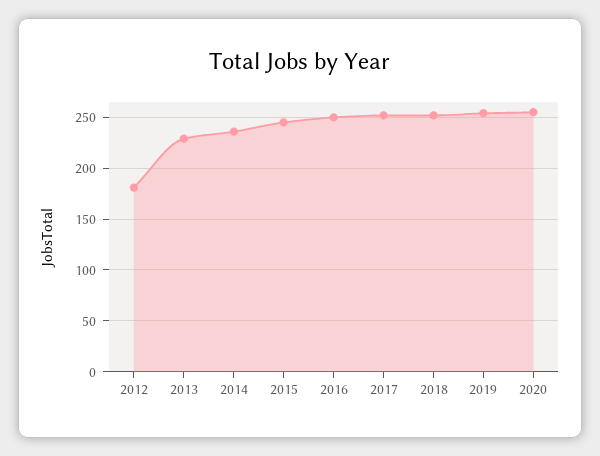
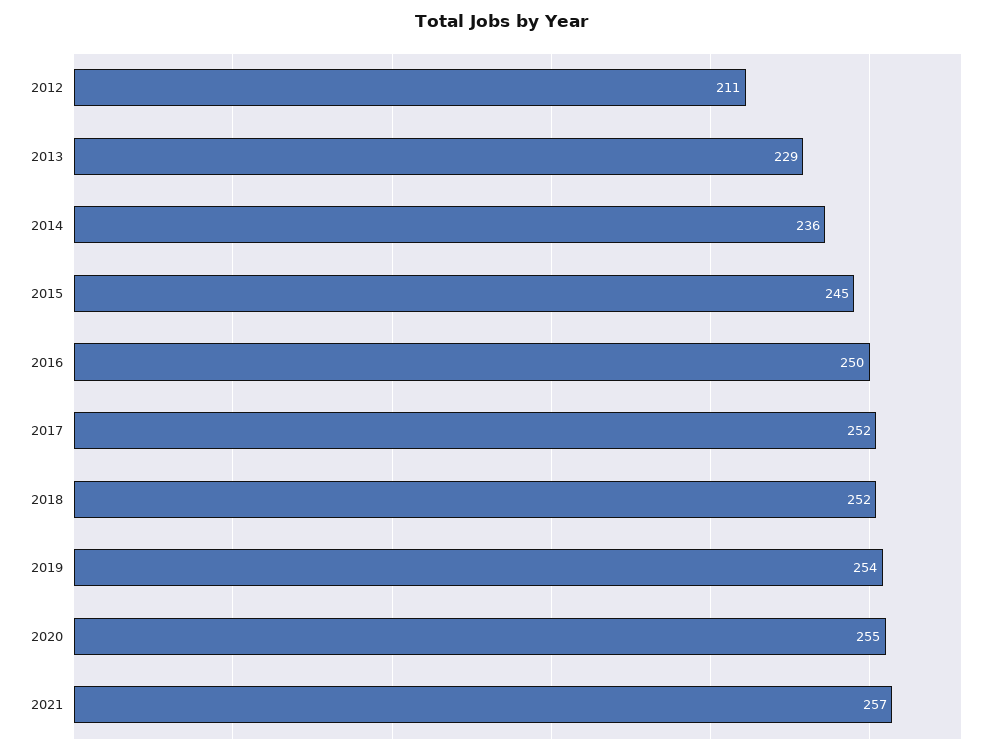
2012: 180 -> 211
2021: none -> 257

